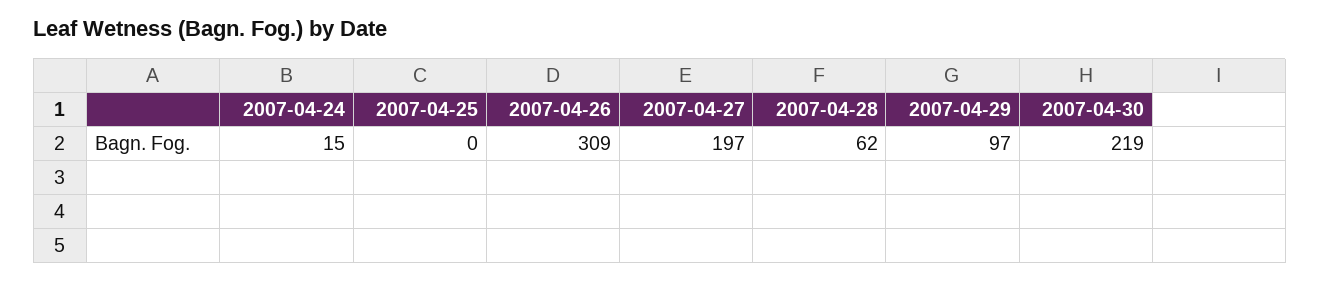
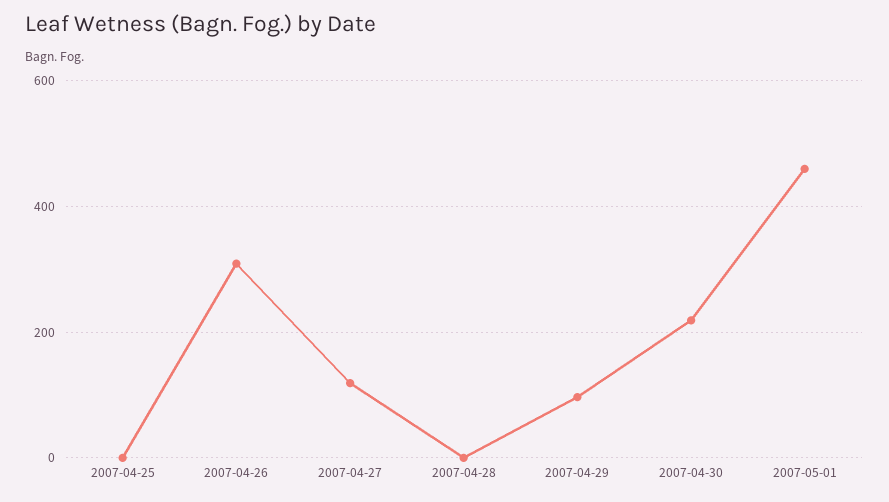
2007-04-24: 15 -> none
2007-04-27: 197 -> 120
2007-04-28: 62 -> 0
2007-05-01: none -> 460

